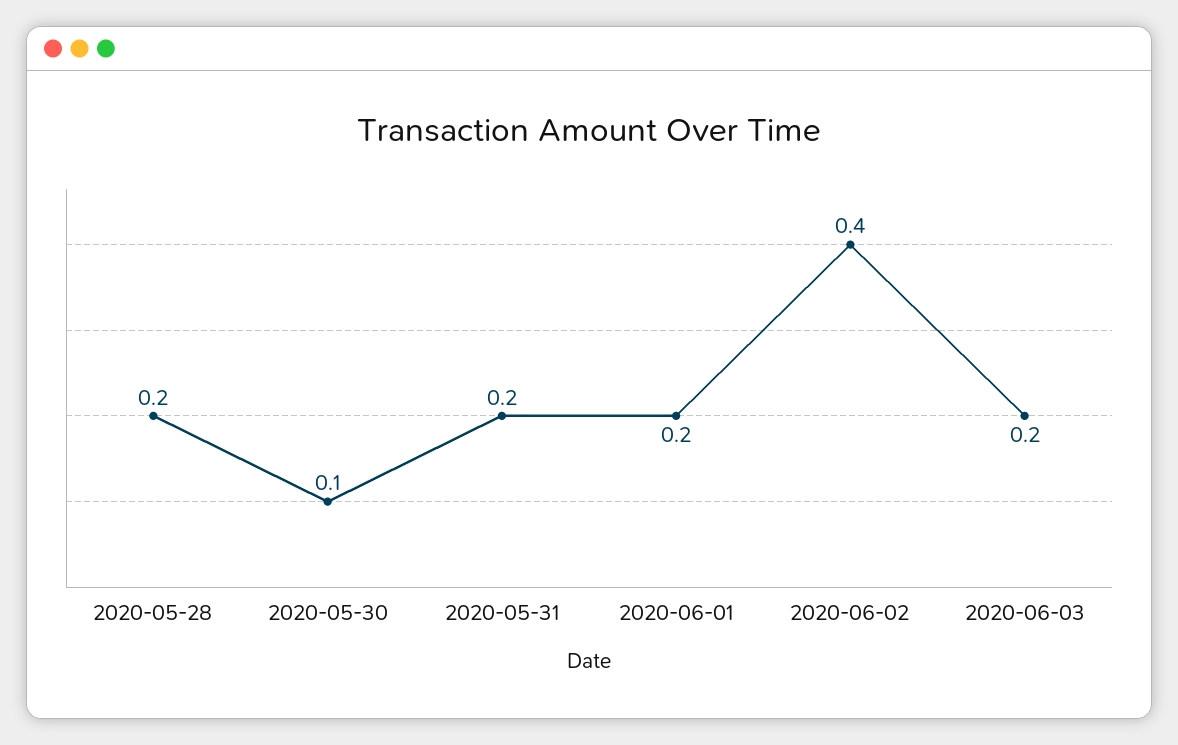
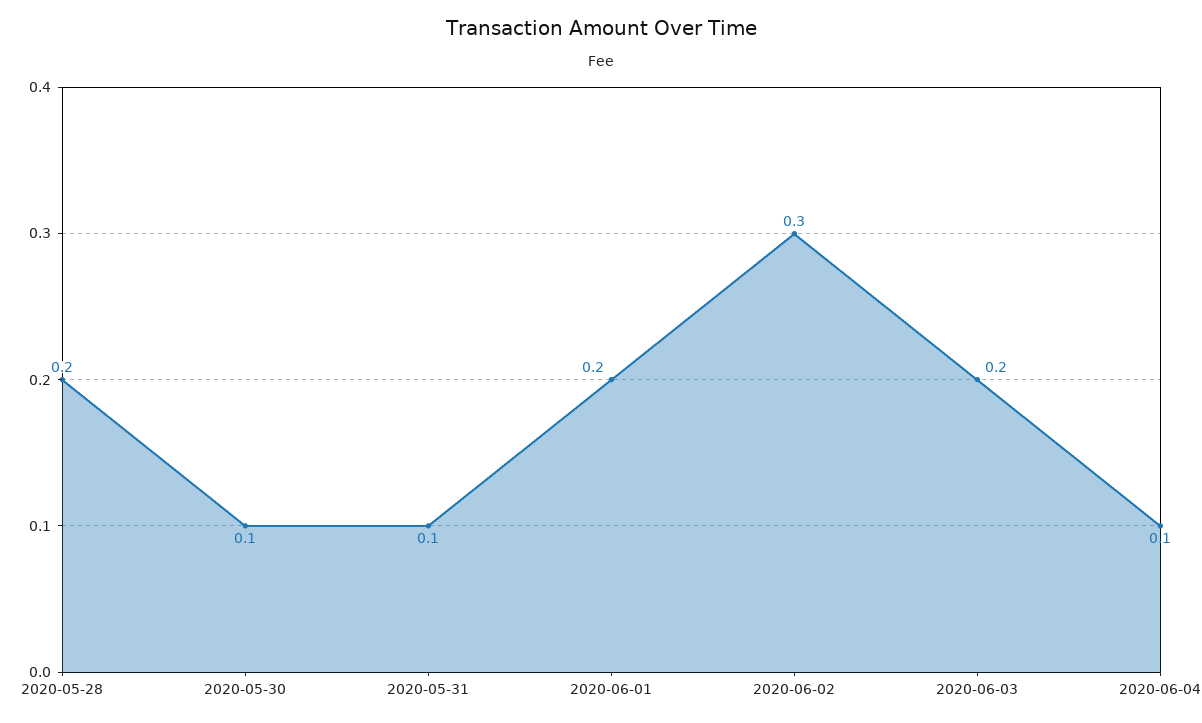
2020-05-31: 0.2 -> 0.1
2020-06-02: 0.4 -> 0.3
2020-06-04: none -> 0.1

